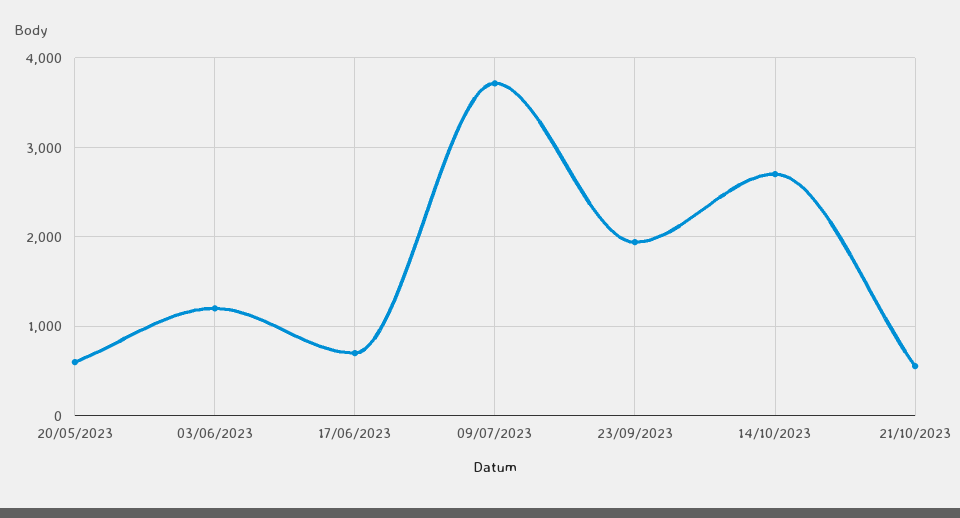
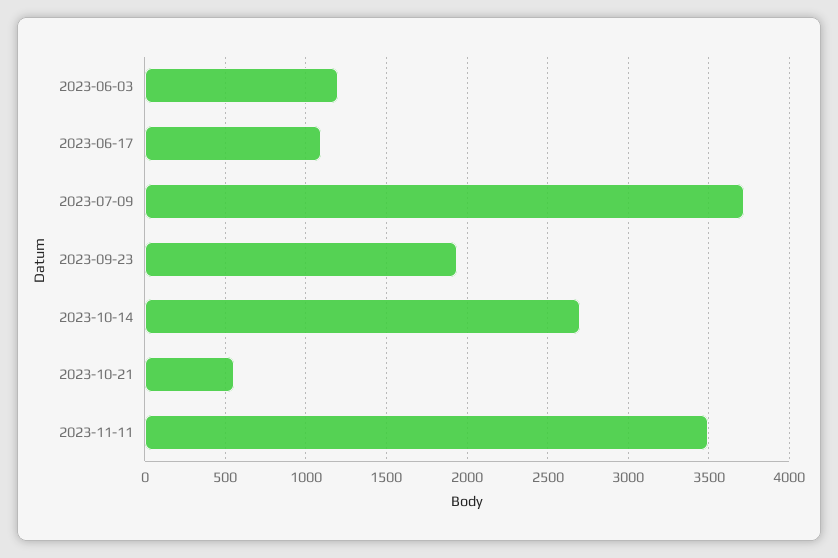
20/05/2023: 600 -> none
17/06/2023: 700 -> 1100
2023-11-11: none -> 3500

